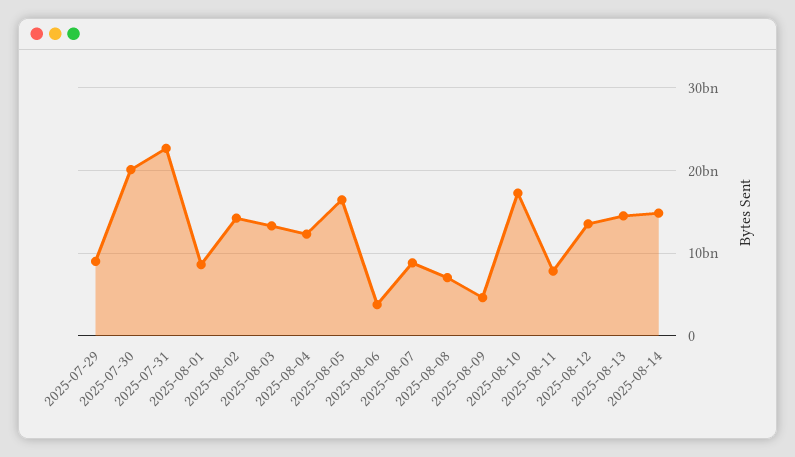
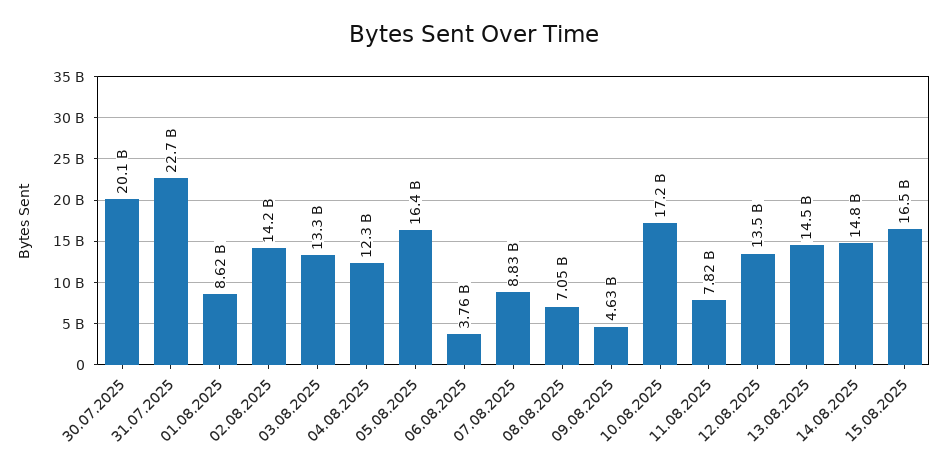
2025-07-29: 9000000000 -> none
15.08.2025: none -> 16500000000

